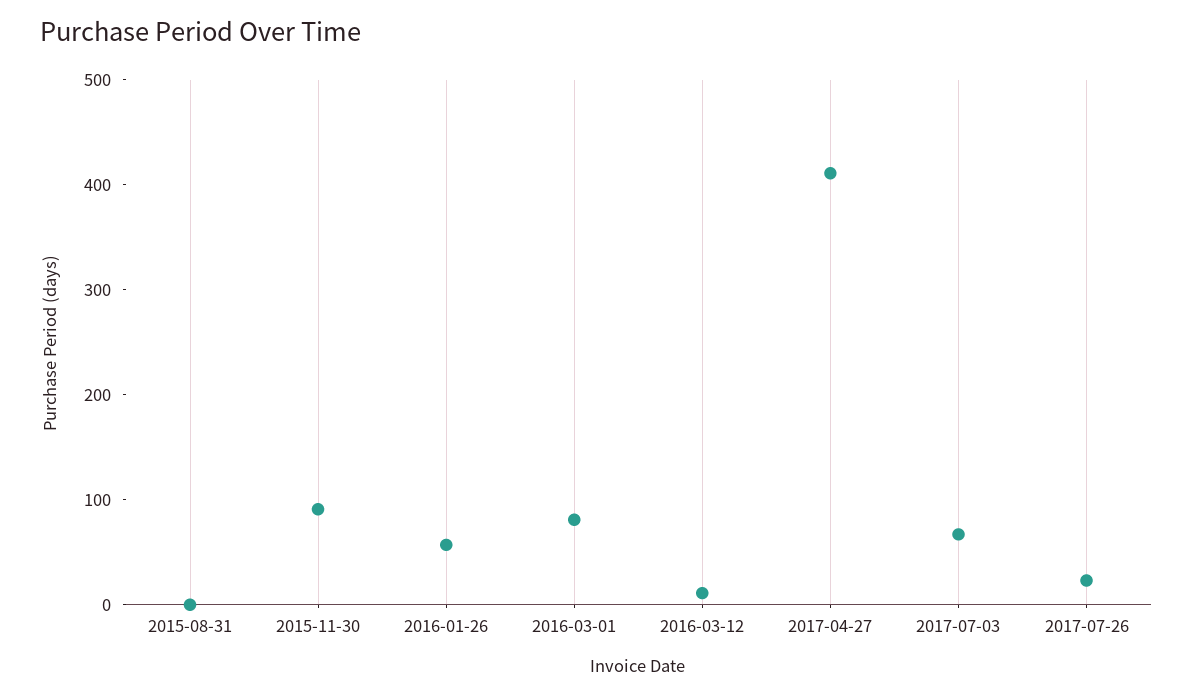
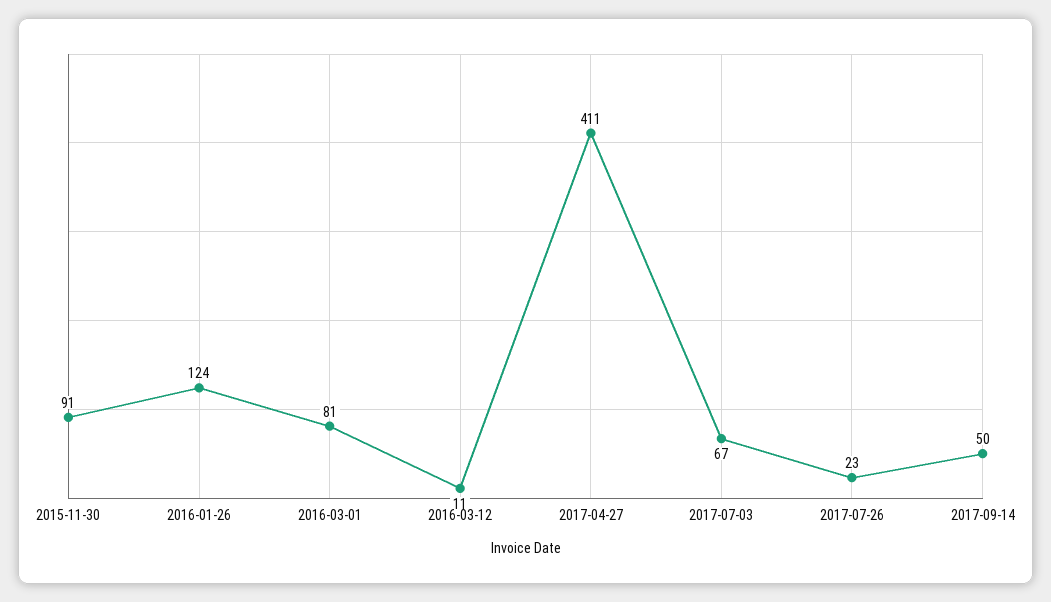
2015-08-31: 0 -> none
2016-01-26: 60 -> 124
2017-09-14: none -> 50

